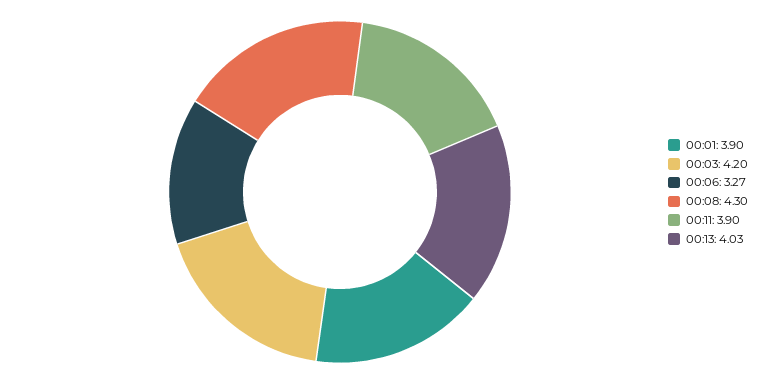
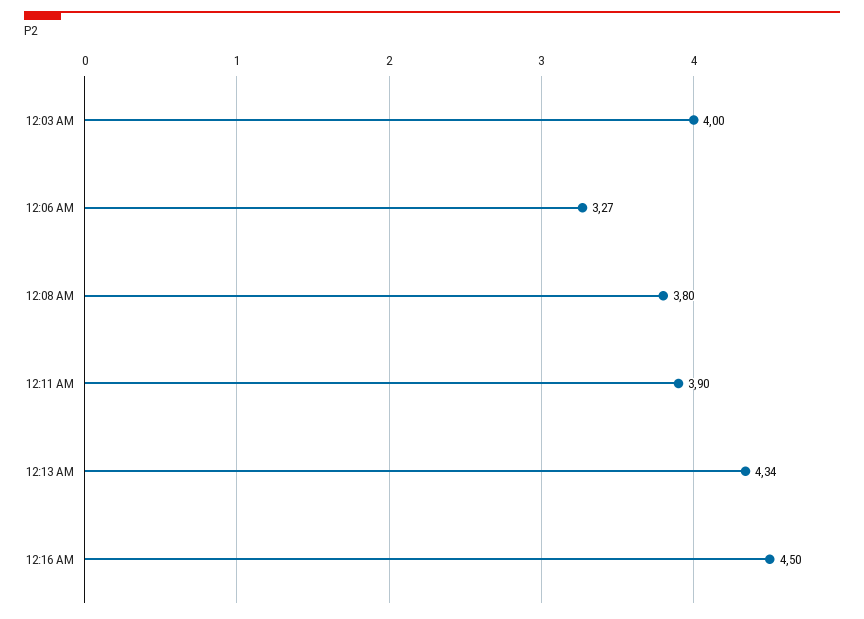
00:01: 3.9 -> none
00:03: 4.2 -> 4
00:08: 4.3 -> 3.8
00:13: 4.03 -> 4.34
12:16 AM: none -> 4.5

